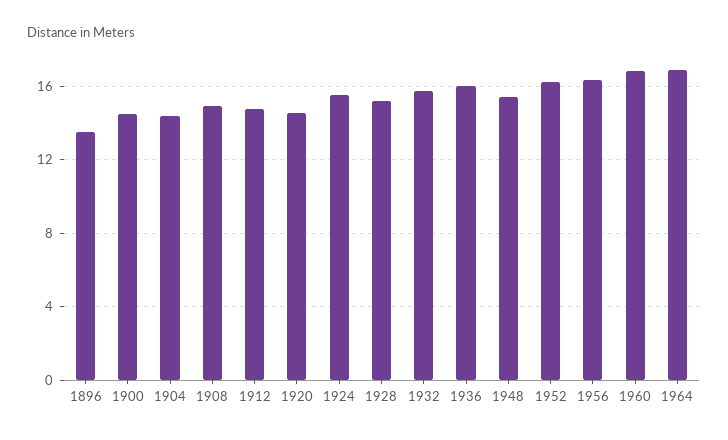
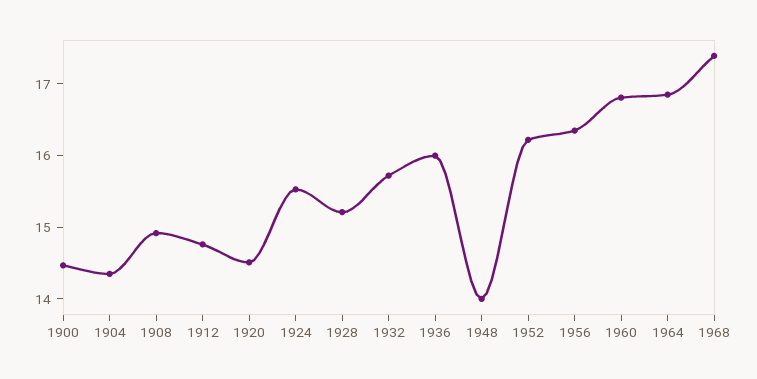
1896: 13.5 -> none
1948: 15.5 -> 14
1968: none -> 17.4

